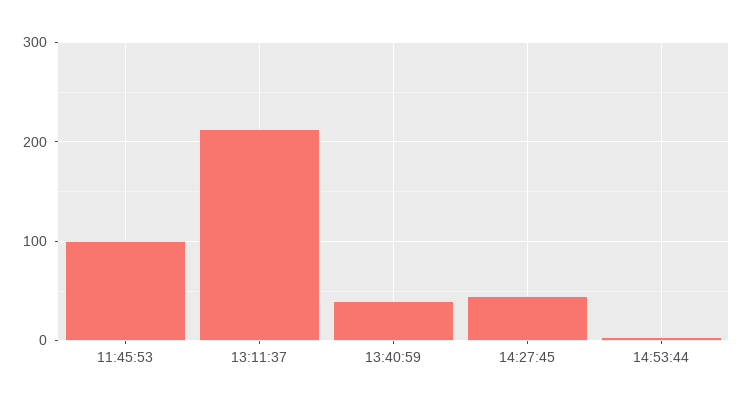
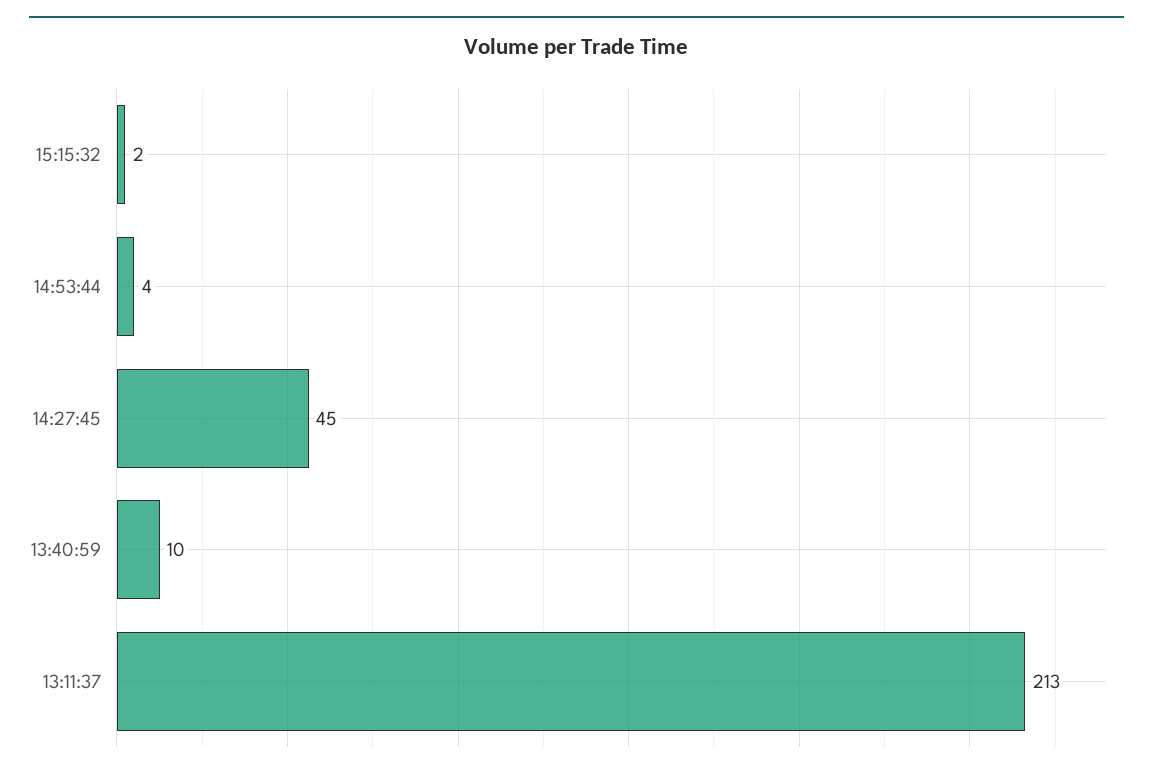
11:45:53: 100 -> none
13:40:59: 40 -> 10
15:15:32: none -> 2

